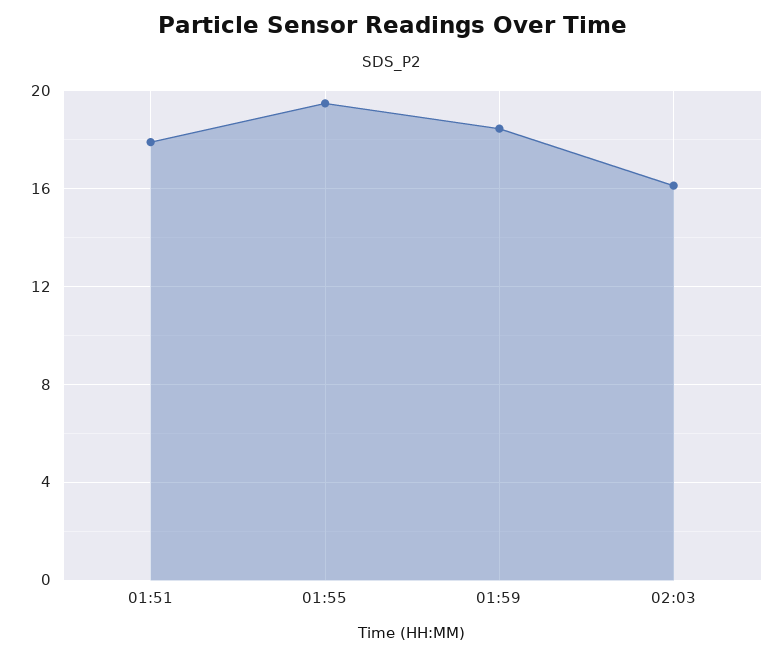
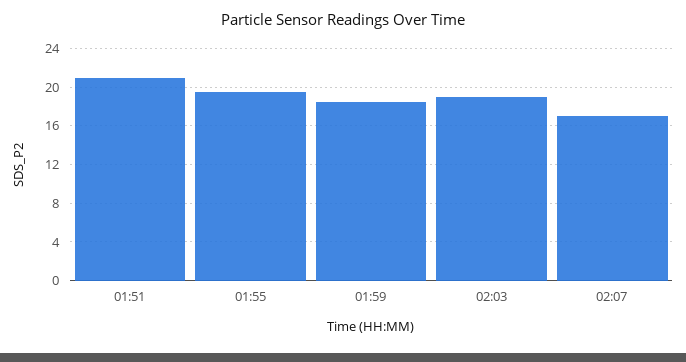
01:51: 18 -> 21
02:03: 16 -> 19
02:07: none -> 17

